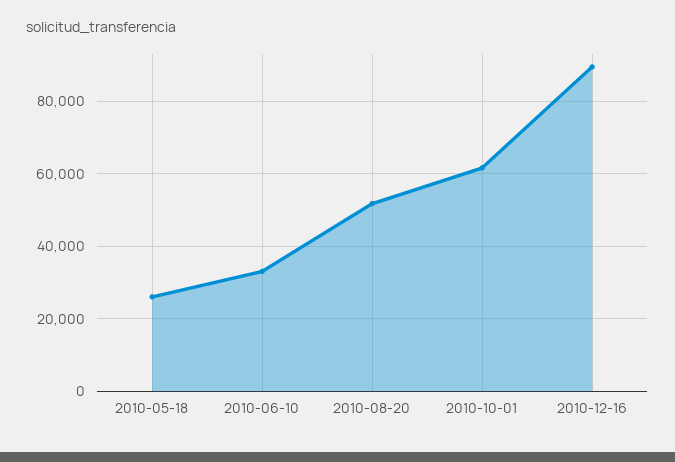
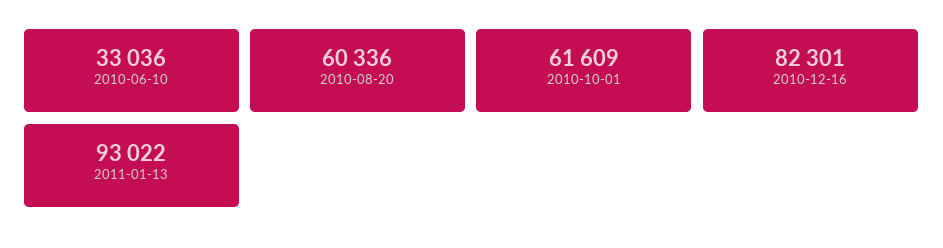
2010-05-18: 26000 -> none
2010-08-20: 52000 -> 60336
2010-12-16: 90000 -> 82301
2011-01-13: none -> 93022

